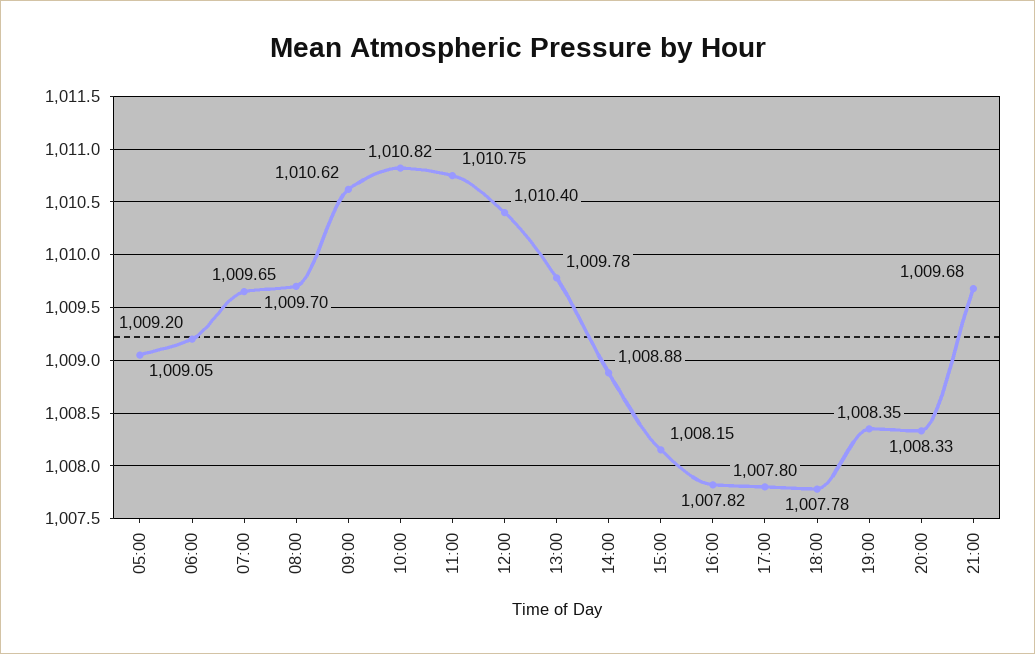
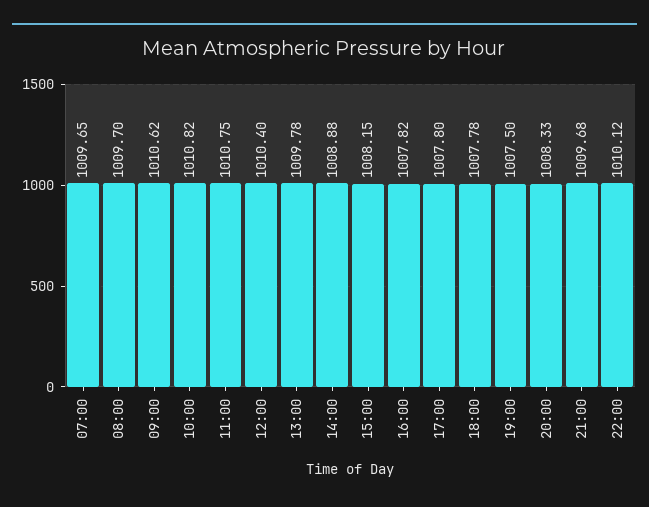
05:00: 1009.05 -> none
06:00: 1009.2 -> none
19:00: 1008.35 -> 1007.5
22:00: none -> 1010.12

